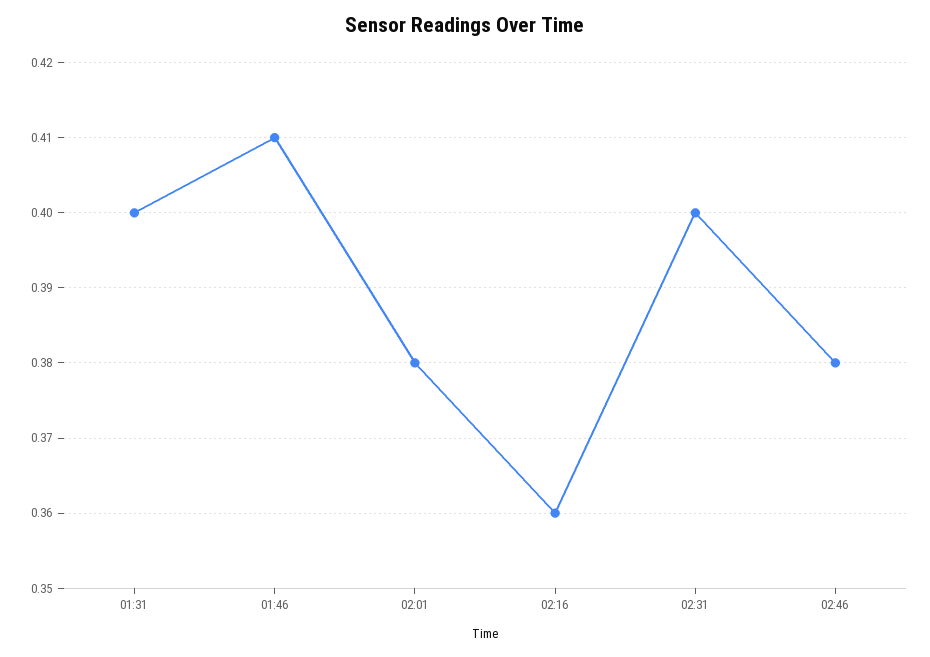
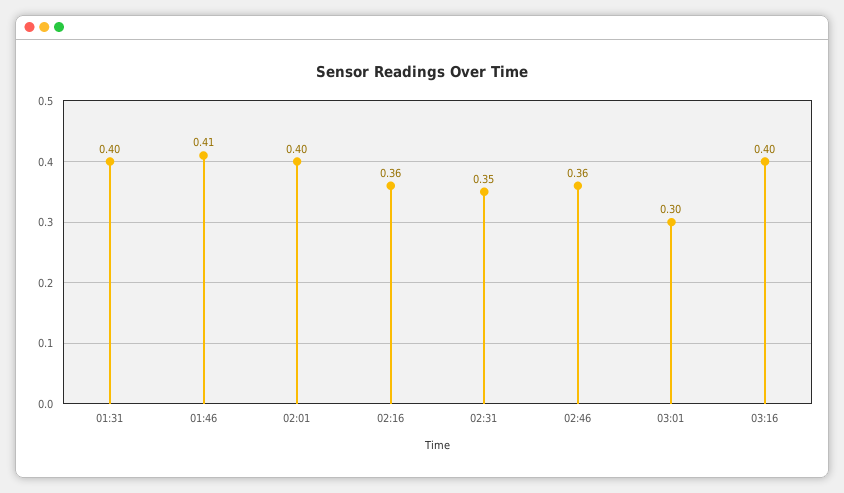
02:01: 0.38 -> 0.4
02:31: 0.4 -> 0.35
02:46: 0.38 -> 0.36
03:01: none -> 0.3
03:16: none -> 0.4

